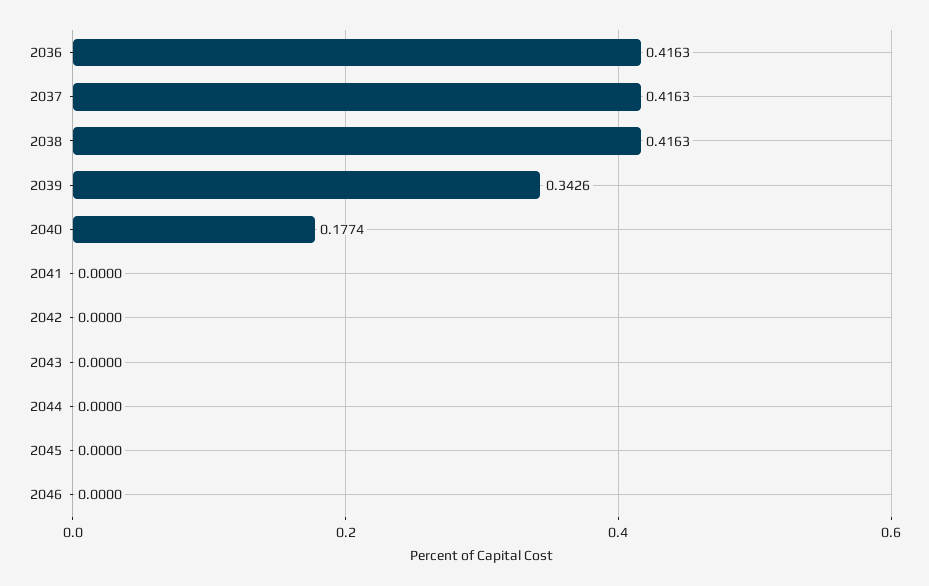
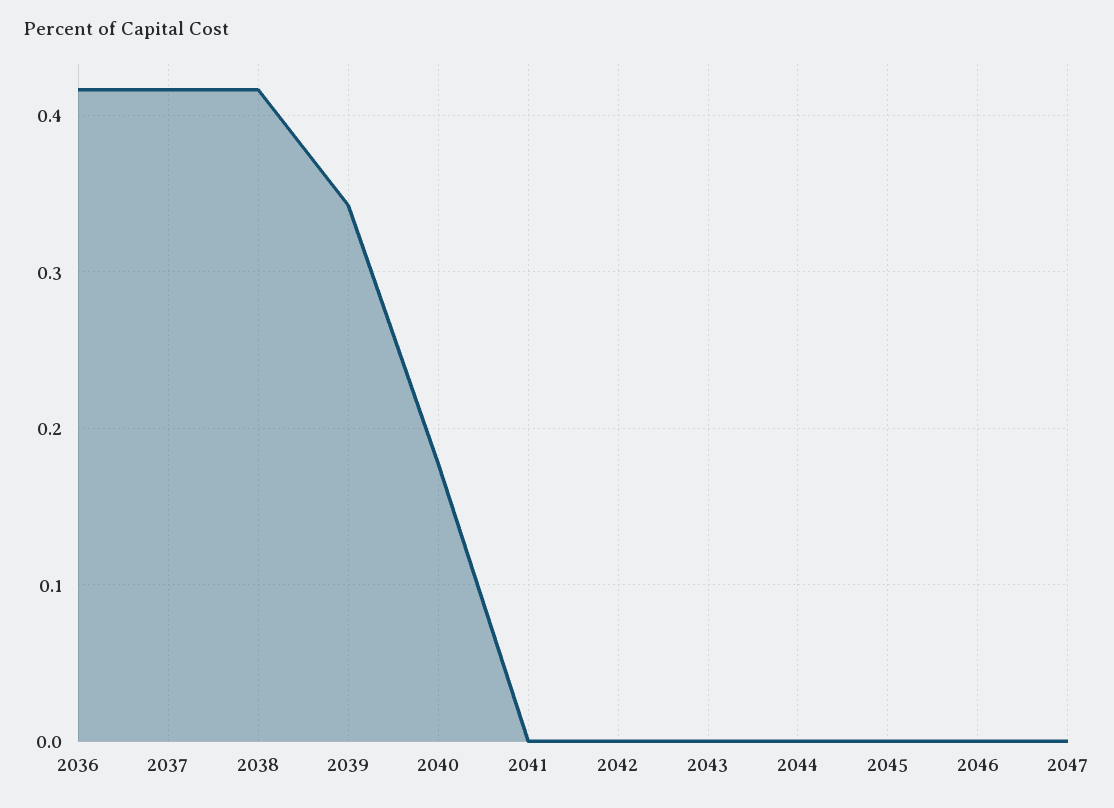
2047: none -> 0

